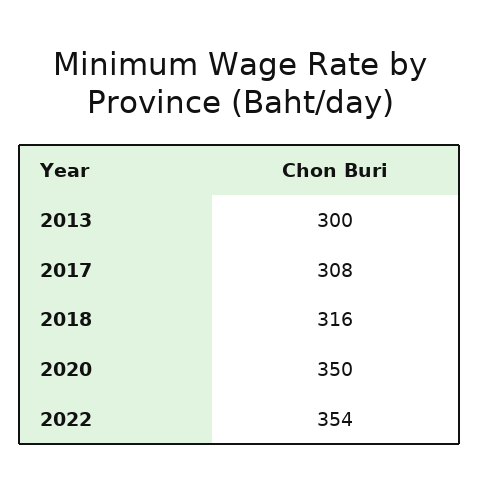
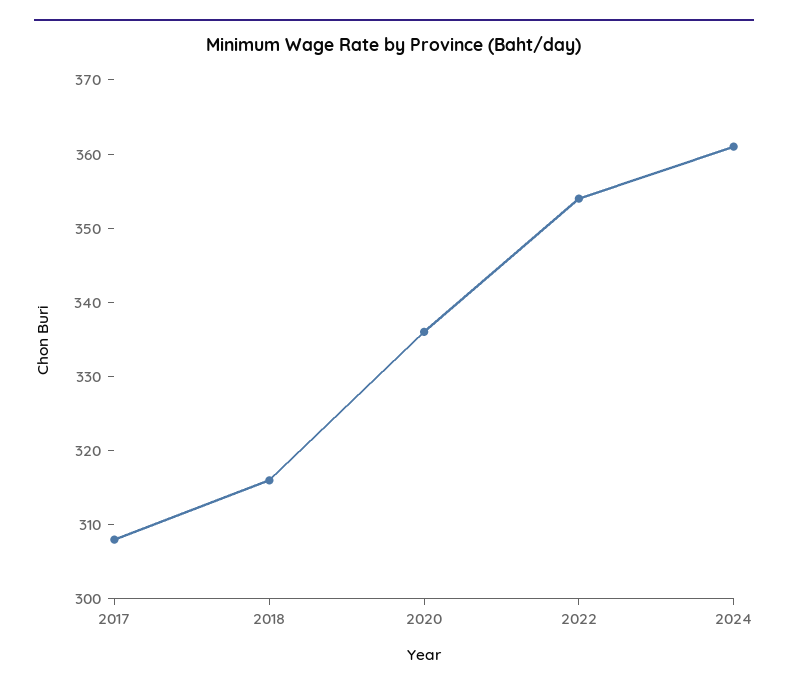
2013: 300 -> none
2020: 350 -> 335
2024: none -> 360

